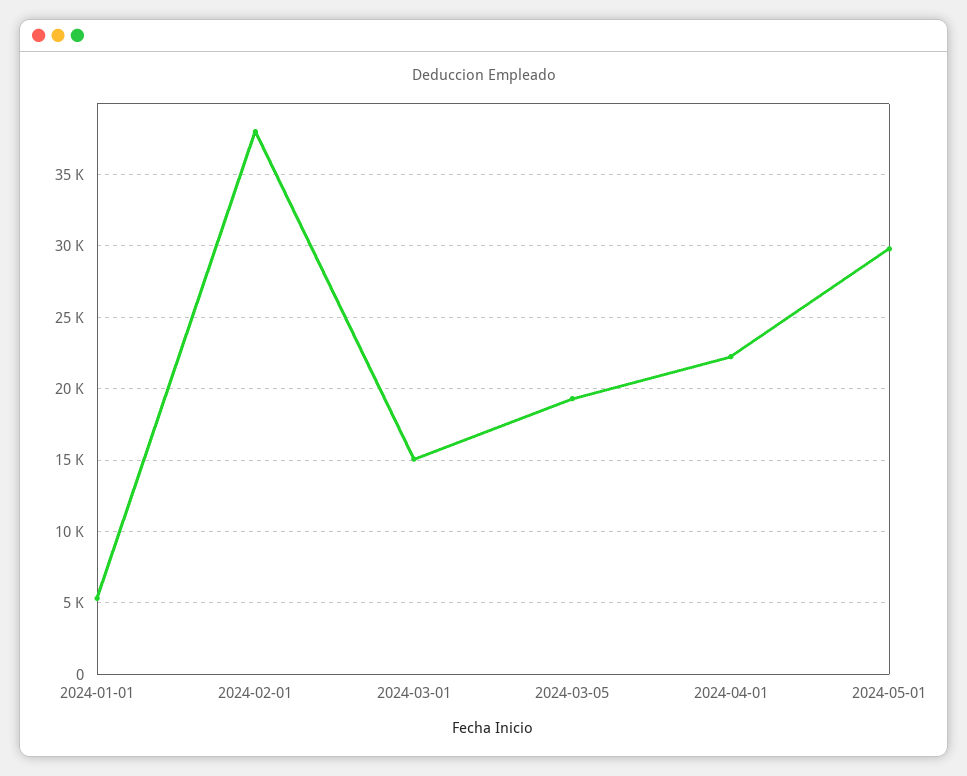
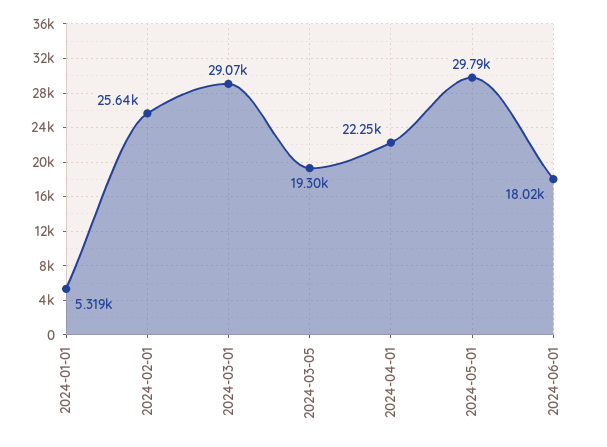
2024-02-01: 38000 -> 25640
2024-03-01: 15000 -> 29070
2024-06-01: none -> 18020

